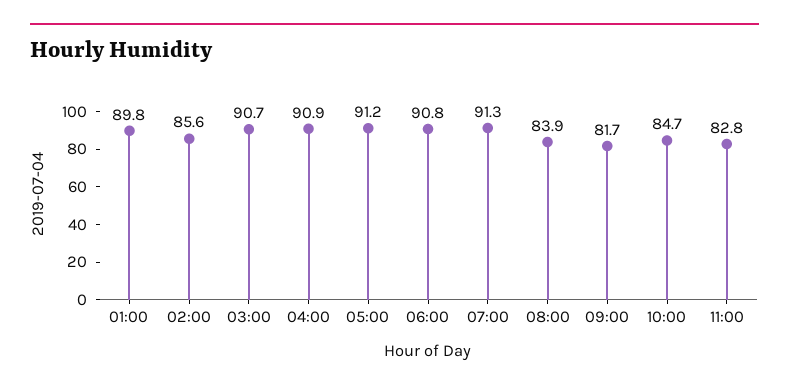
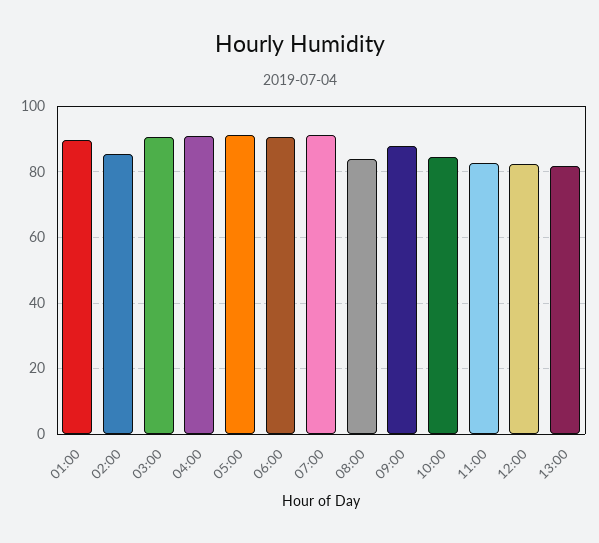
09:00: 81.7 -> 88
12:00: none -> 82
13:00: none -> 82

